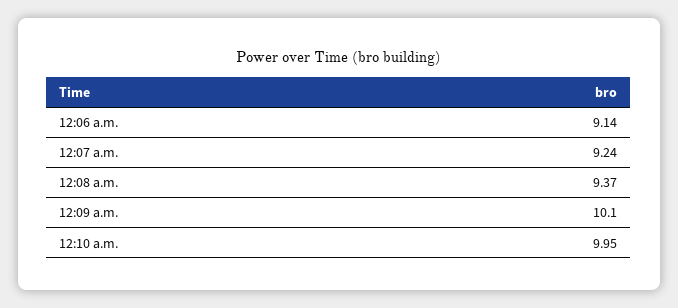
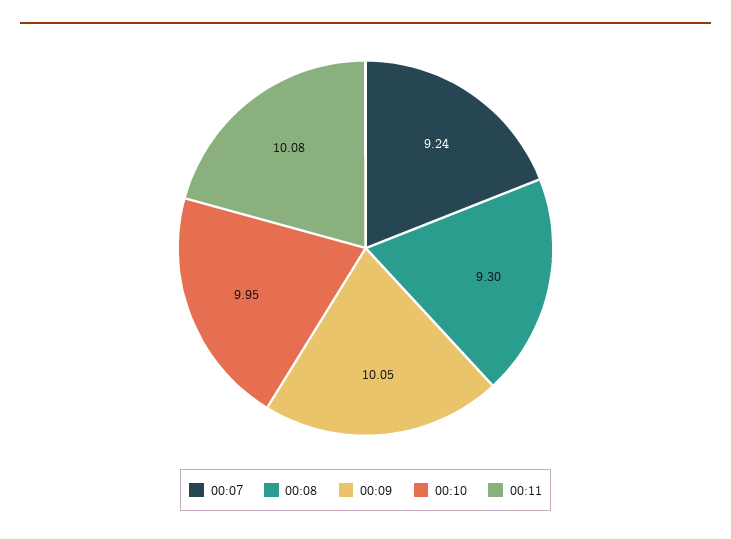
12:06 a.m.: 9.14 -> none
12:08 a.m.: 9.37 -> 9.3
12:09 a.m.: 10.1 -> 10.05
00:11: none -> 10.08

